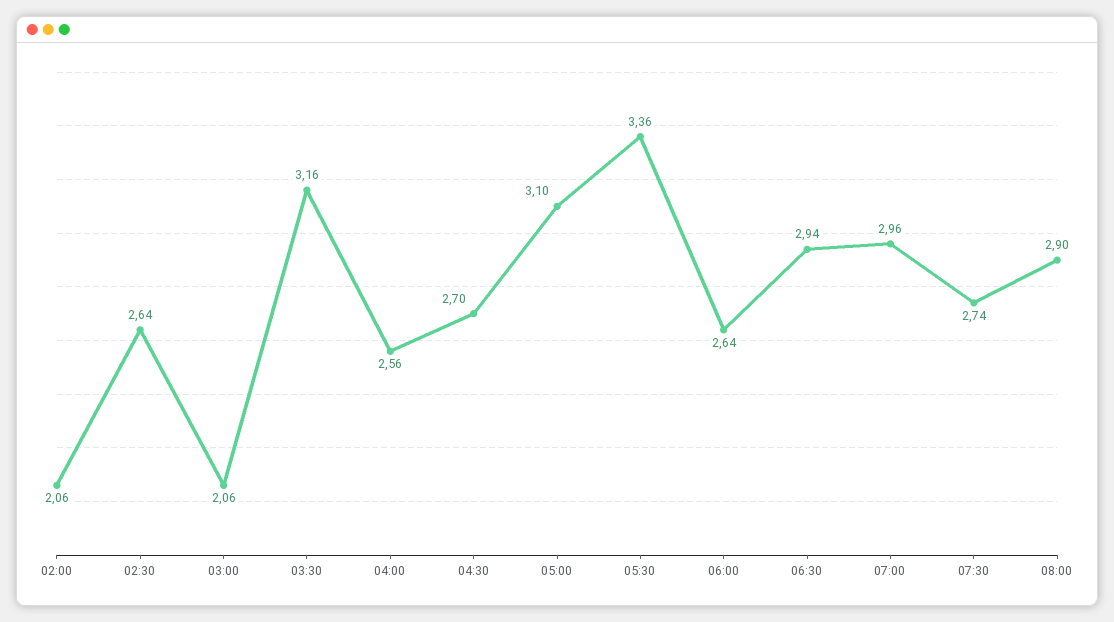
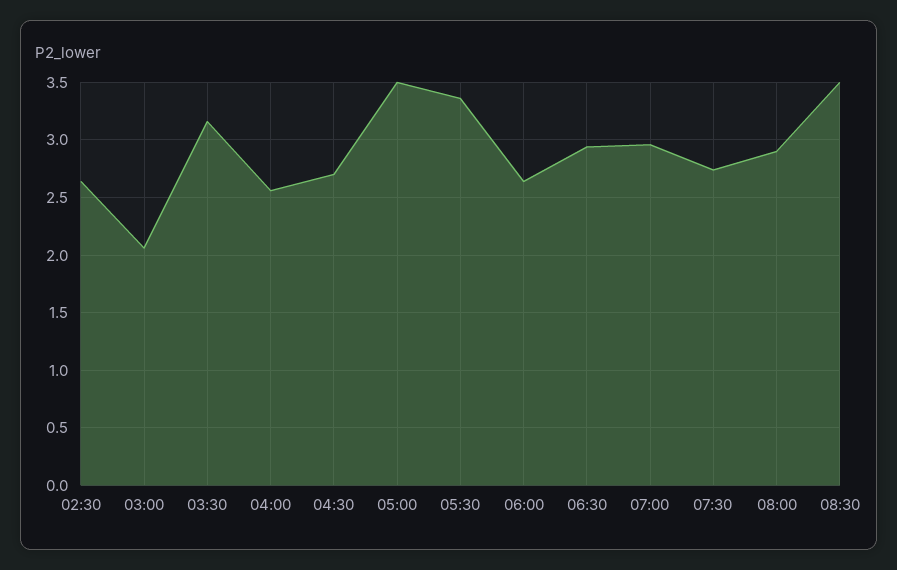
02:00: 2.06 -> none
05:00: 3.1 -> 3.5
08:30: none -> 3.5

